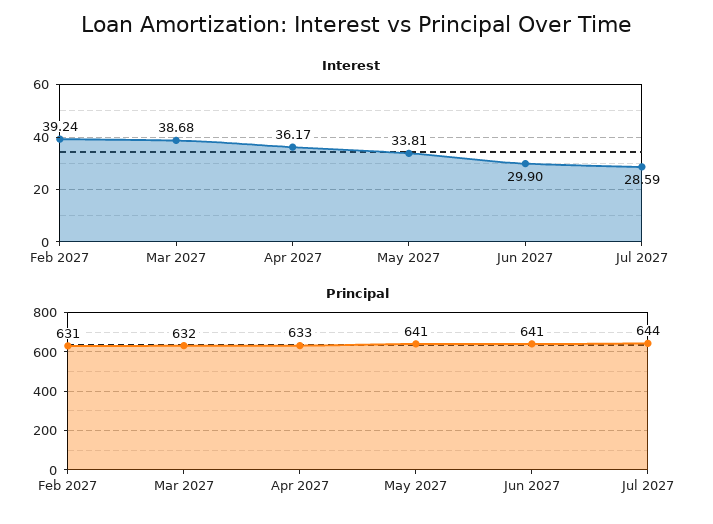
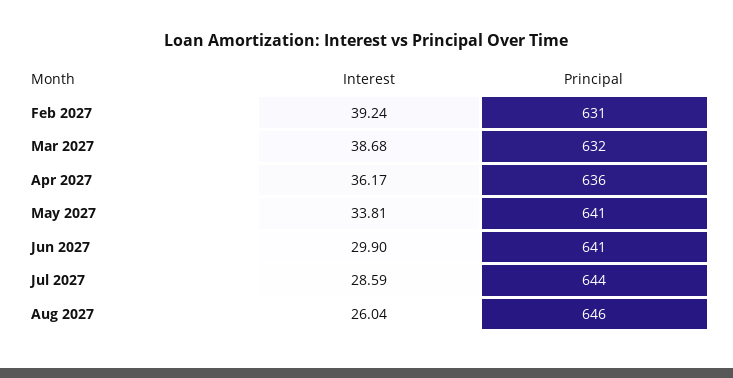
Principal, Apr 2027: 633 -> 636
Interest, Aug 2027: none -> 26.04
Principal, Aug 2027: none -> 646

